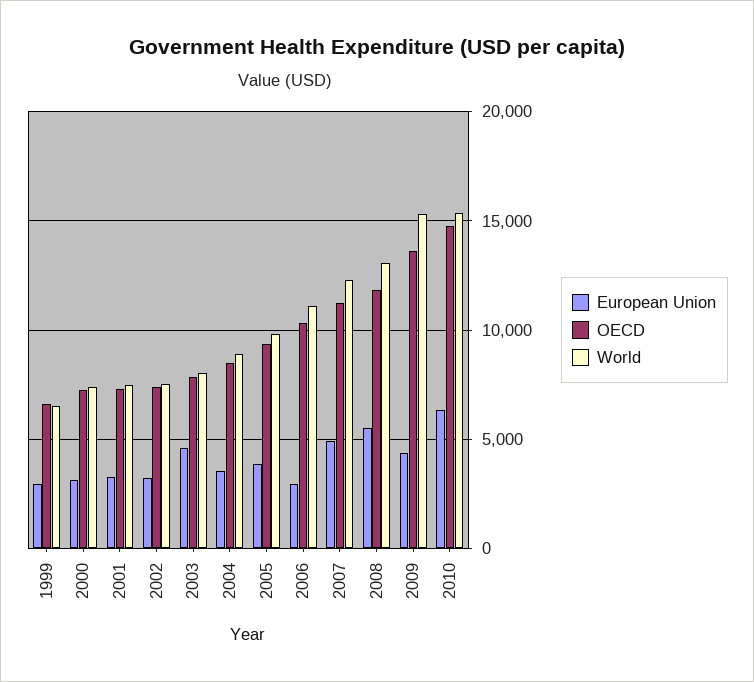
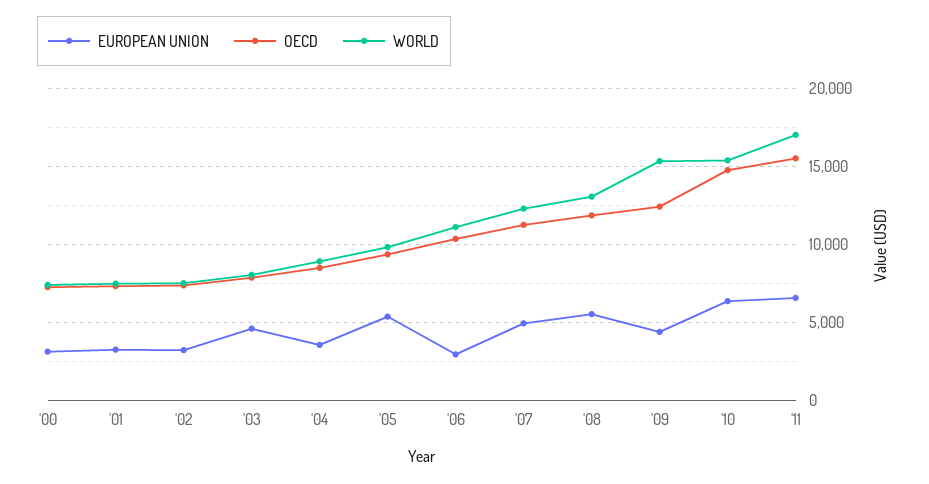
European Union, 1999: 3000 -> none
OECD, 1999: 6500 -> none
World, 1999: 6500 -> none
European Union, 2005: 4000 -> 5500
OECD, 2009: 13500 -> 12500
European Union, '11: none -> 6500
OECD, '11: none -> 15500
World, '11: none -> 17000

